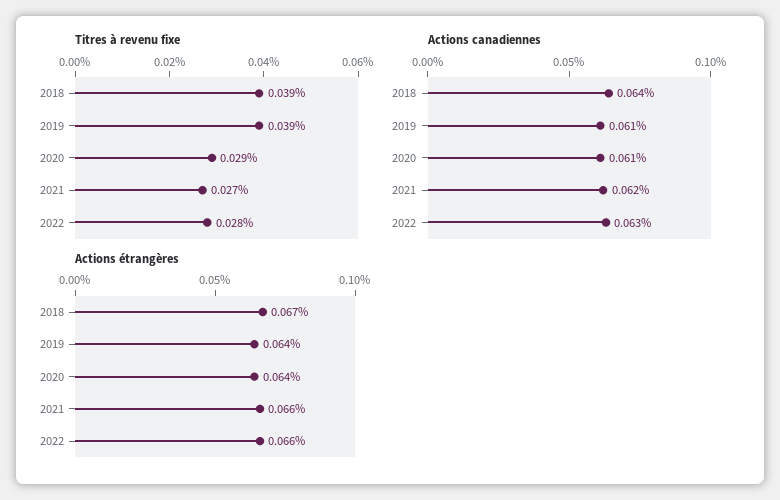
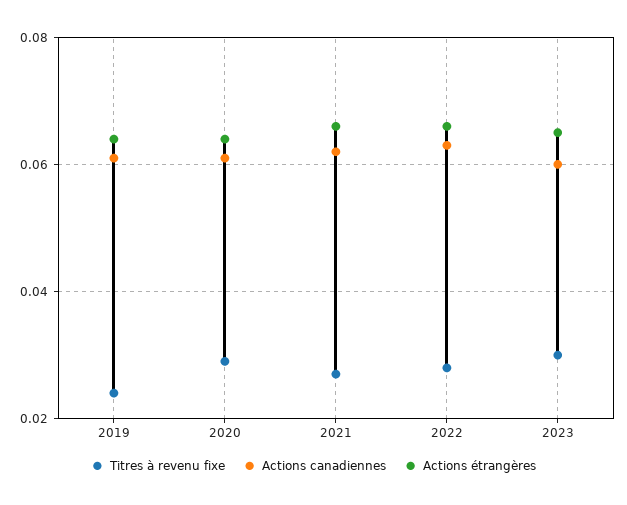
Titres à revenu fixe, 2018: 0.039 -> none
Titres à revenu fixe, 2019: 0.039 -> 0.025
Actions canadiennes, 2018: 0.064 -> none
Actions étrangères, 2018: 0.067 -> none
Titres à revenu fixe, 2023: none -> 0.03
Actions canadiennes, 2023: none -> 0.06
Actions étrangères, 2023: none -> 0.065

